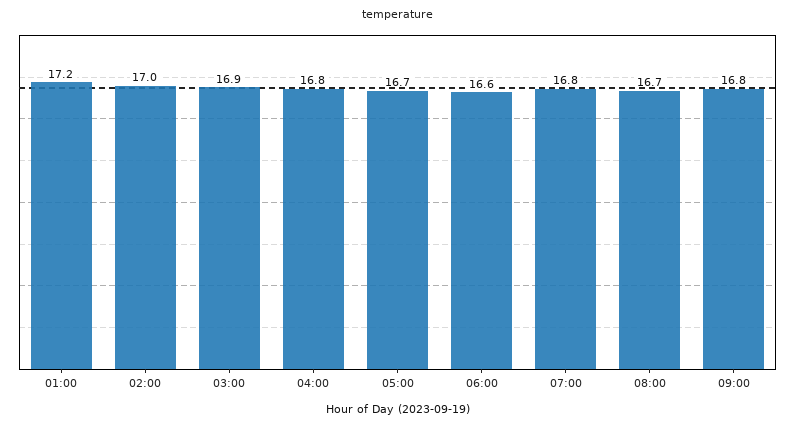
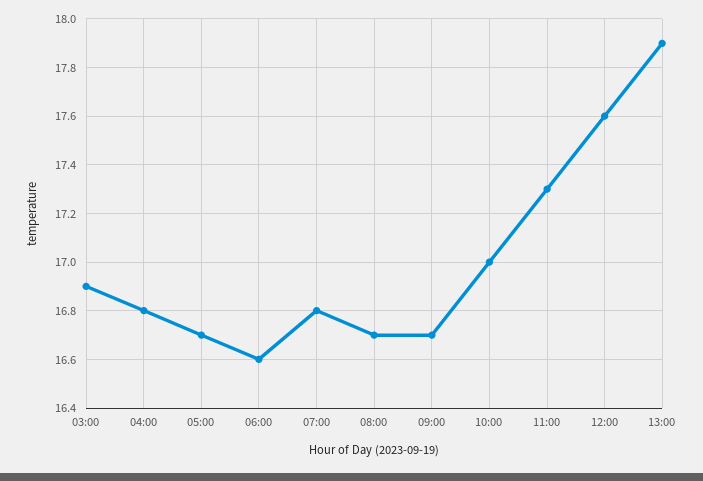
01:00: 17.2 -> none
02:00: 17 -> none
09:00: 16.8 -> 16.7
10:00: none -> 17
11:00: none -> 17.3
12:00: none -> 17.6
13:00: none -> 17.9

